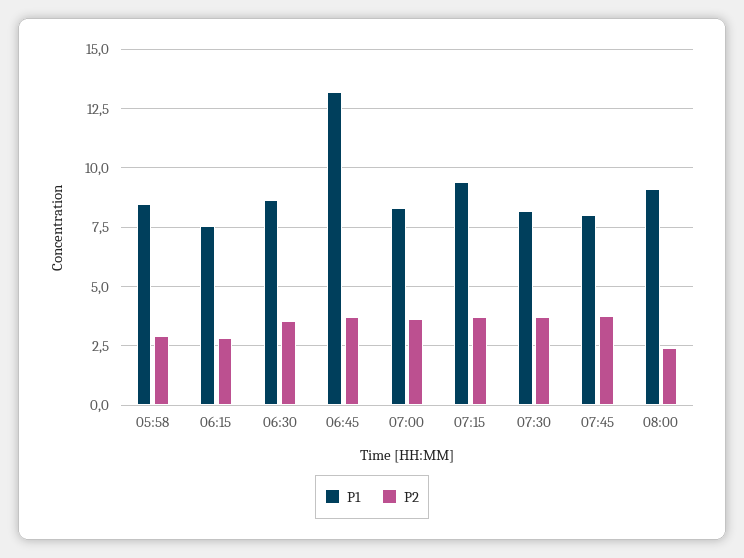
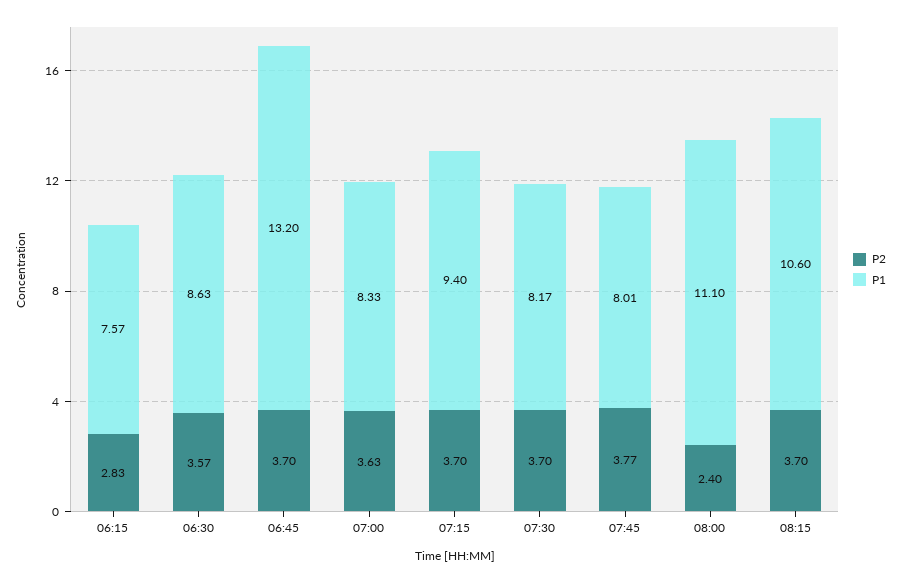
P1, 05:58: 8.5 -> none
P2, 05:58: 3 -> none
P1, 08:00: 9 -> 11.1
P2, 08:15: none -> 3.7
P1, 08:15: none -> 10.6

